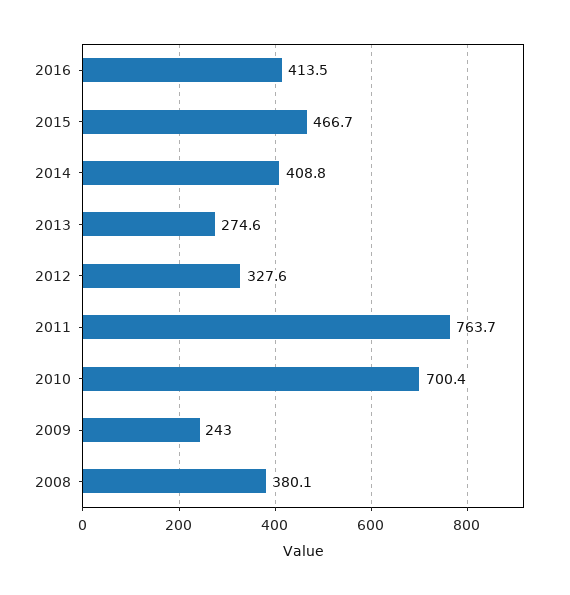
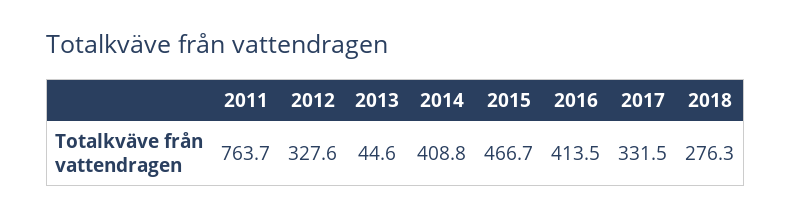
2013: 274.6 -> 44.6
2010: 700.4 -> none
2009: 243 -> none
2008: 380.1 -> none
2017: none -> 331.5
2018: none -> 276.3

